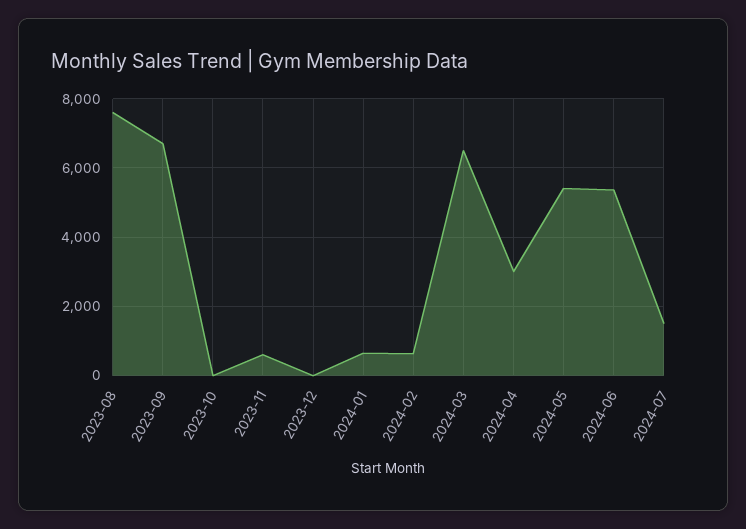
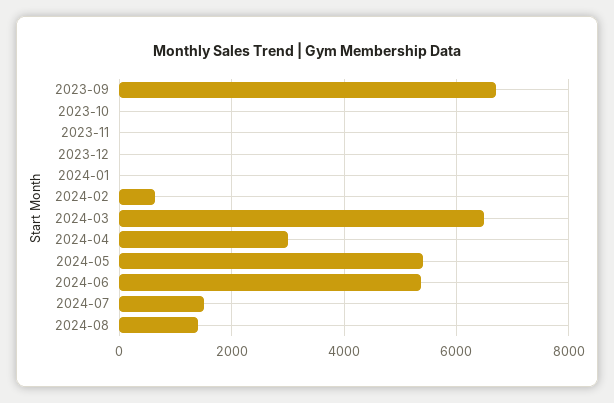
2023-08: 7600 -> none
2023-11: 600 -> 0
2024-01: 600 -> 0
2024-08: none -> 1400

